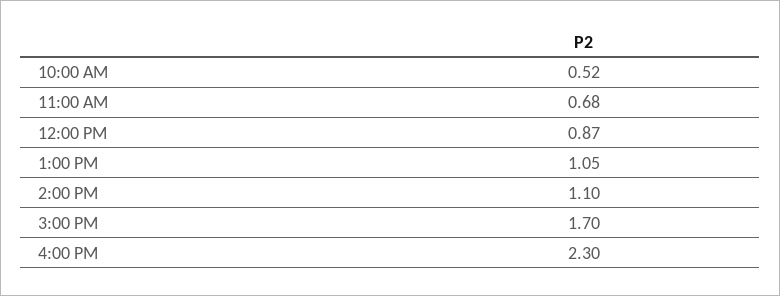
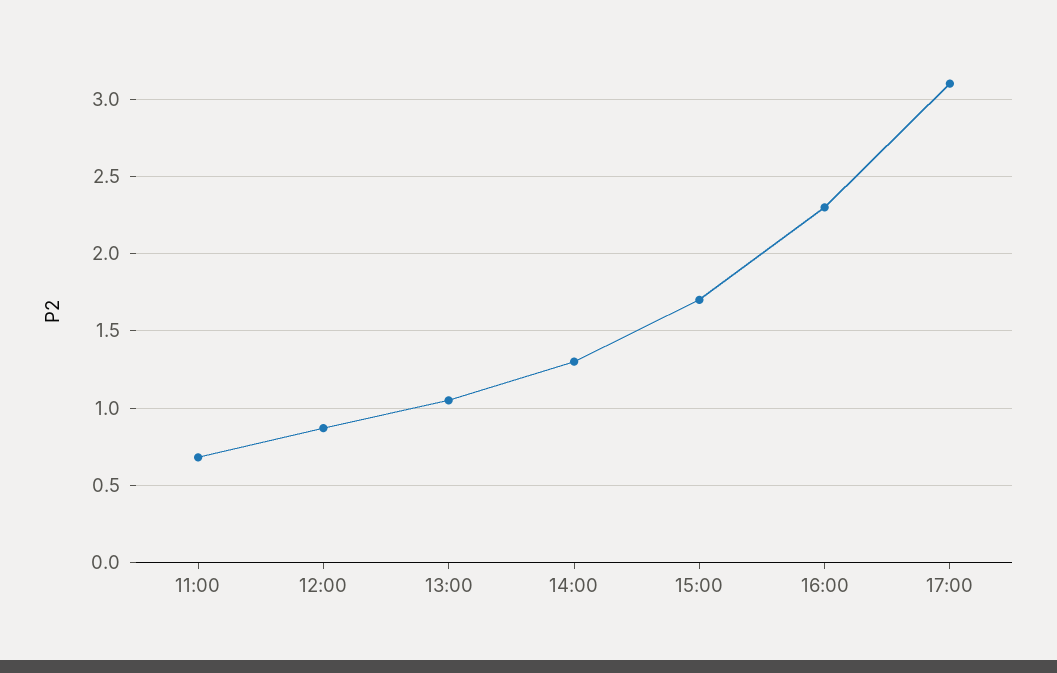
10:00 AM: 0.52 -> none
2:00 PM: 1.1 -> 1.3
17:00: none -> 3.1

